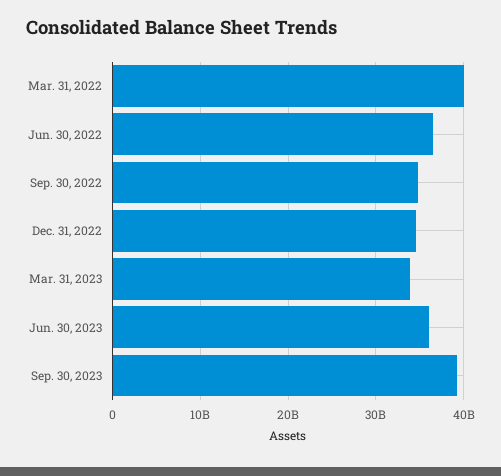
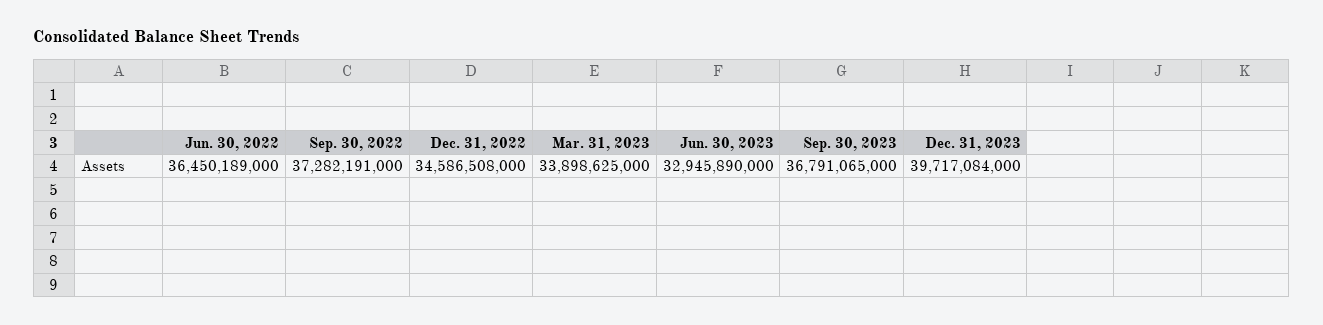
Mar. 31, 2022: 40000000000 -> none
Sep. 30, 2022: 35000000000 -> 37282191000
Jun. 30, 2023: 36000000000 -> 32945890000
Sep. 30, 2023: 39000000000 -> 36791065000
Dec. 31, 2023: none -> 39717084000

